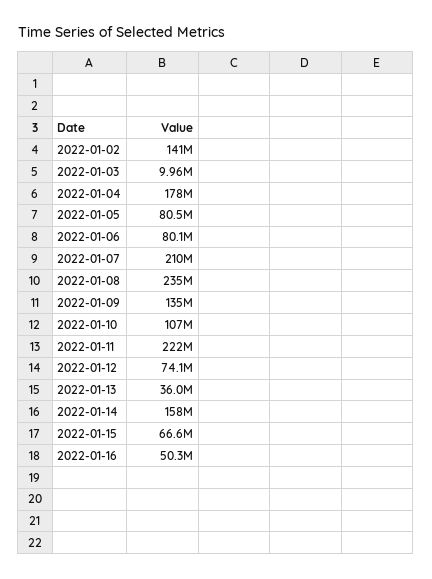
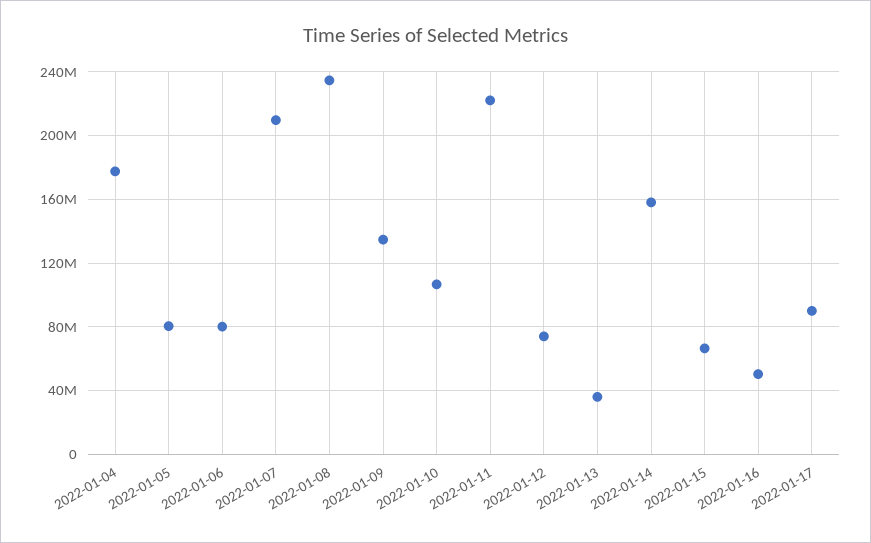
2022-01-02: 141000000 -> none
2022-01-03: 9960000 -> none
2022-01-17: none -> 90000000

